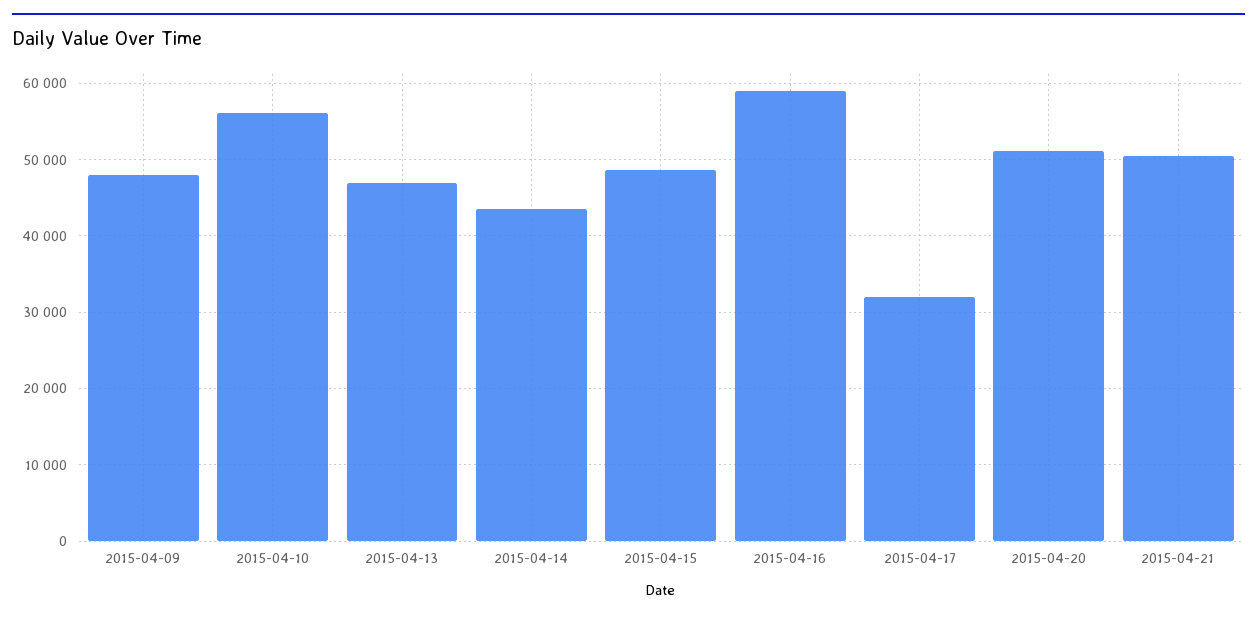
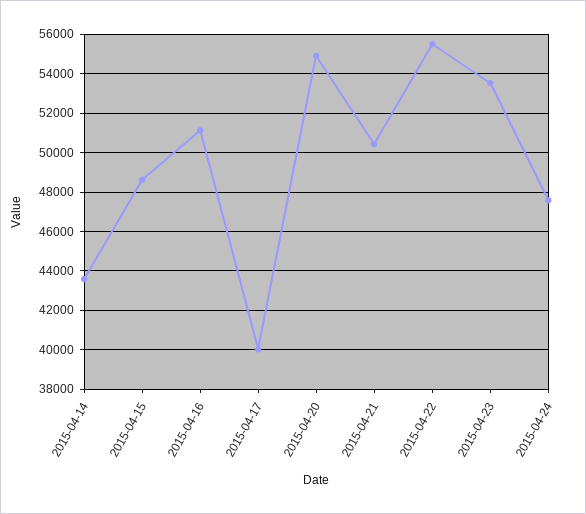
2015-04-09: 48000 -> none
2015-04-10: 56000 -> none
2015-04-13: 47000 -> none
2015-04-16: 59000 -> 51000
2015-04-17: 32000 -> 40000
2015-04-20: 51000 -> 55000
2015-04-22: none -> 55500
2015-04-23: none -> 53500
2015-04-24: none -> 47500

